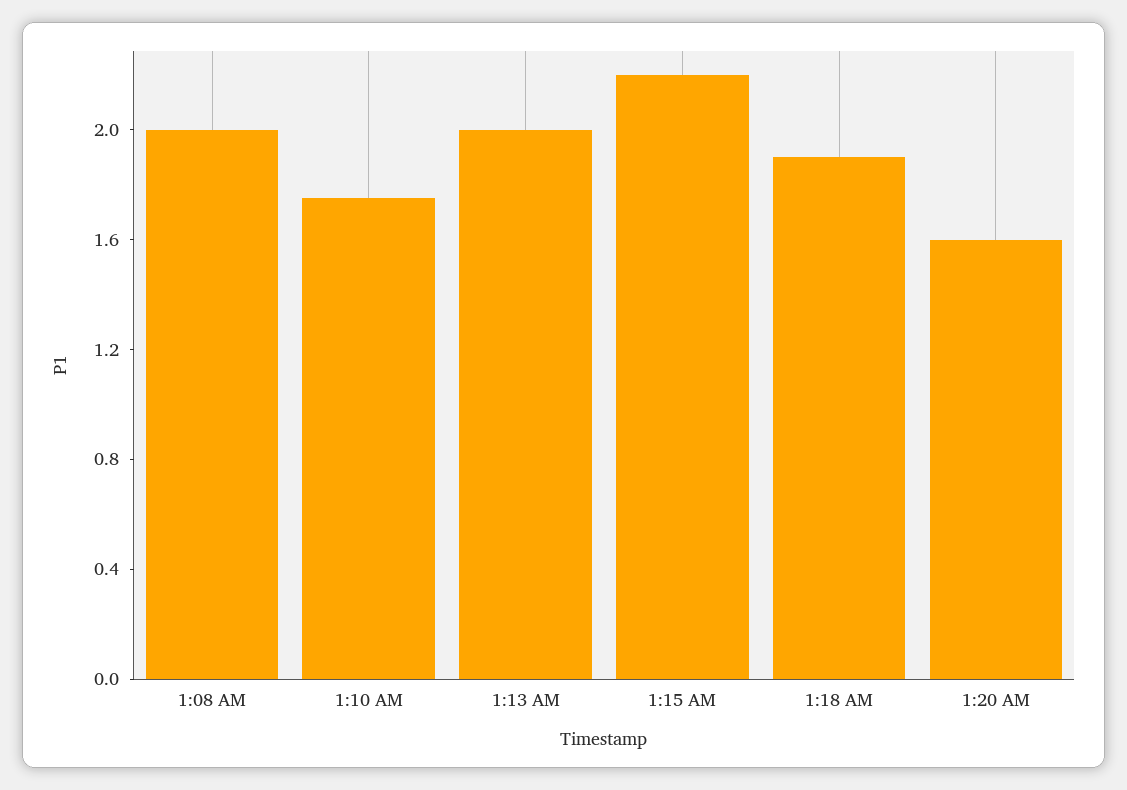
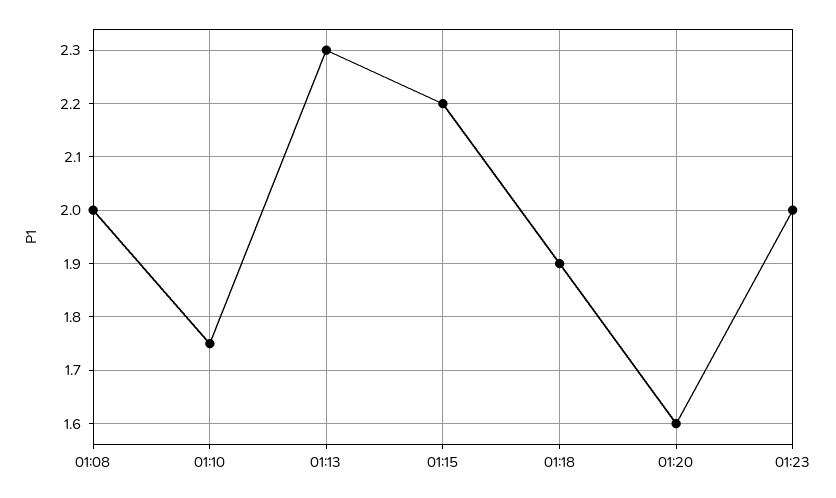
1:13 AM: 2 -> 2.3
01:23: none -> 2

